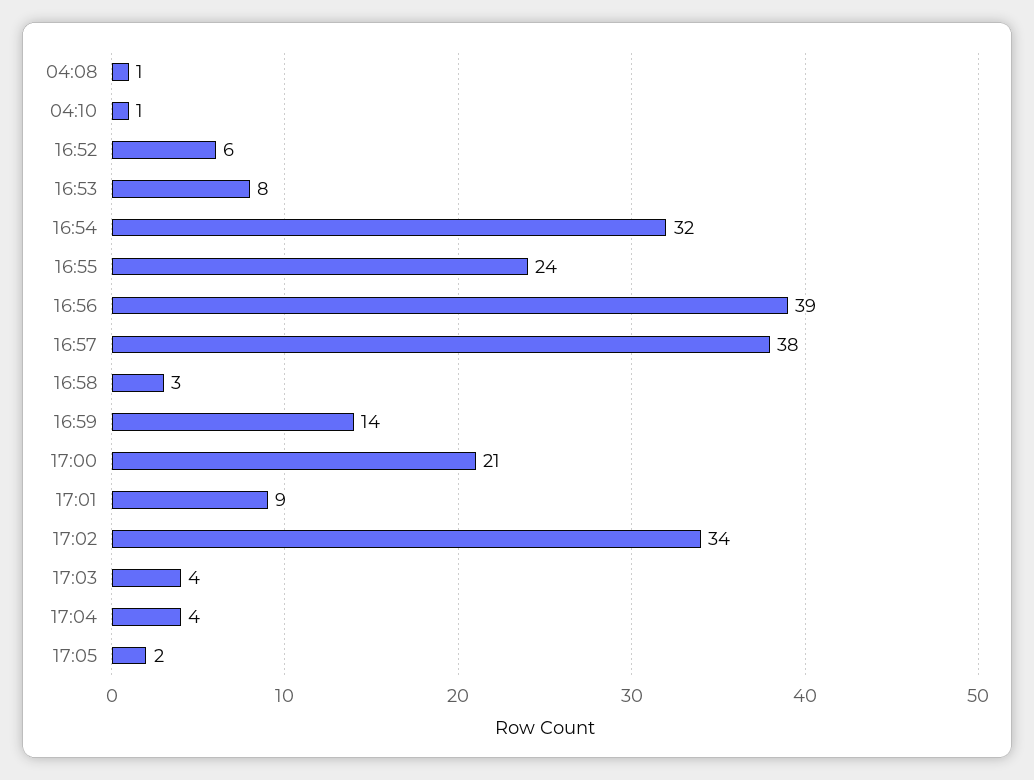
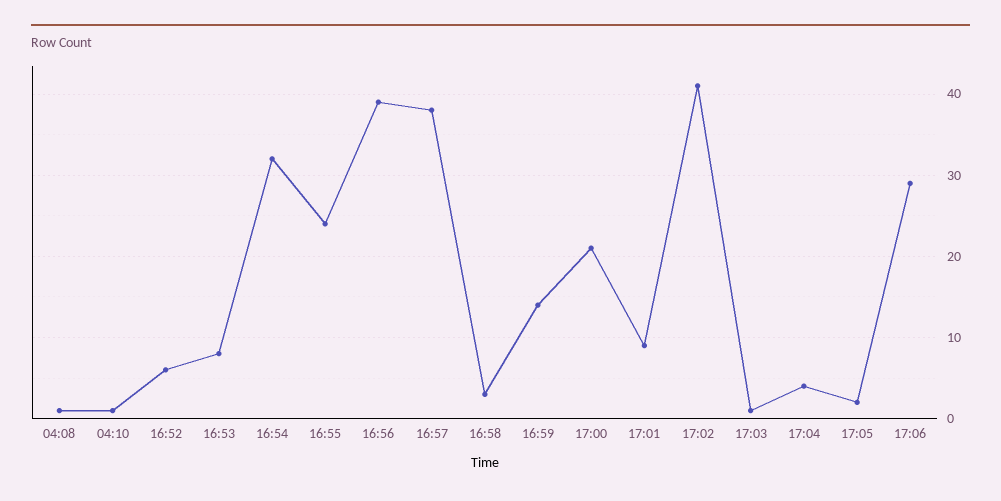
17:02: 34 -> 41
17:03: 4 -> 1
17:06: none -> 29

